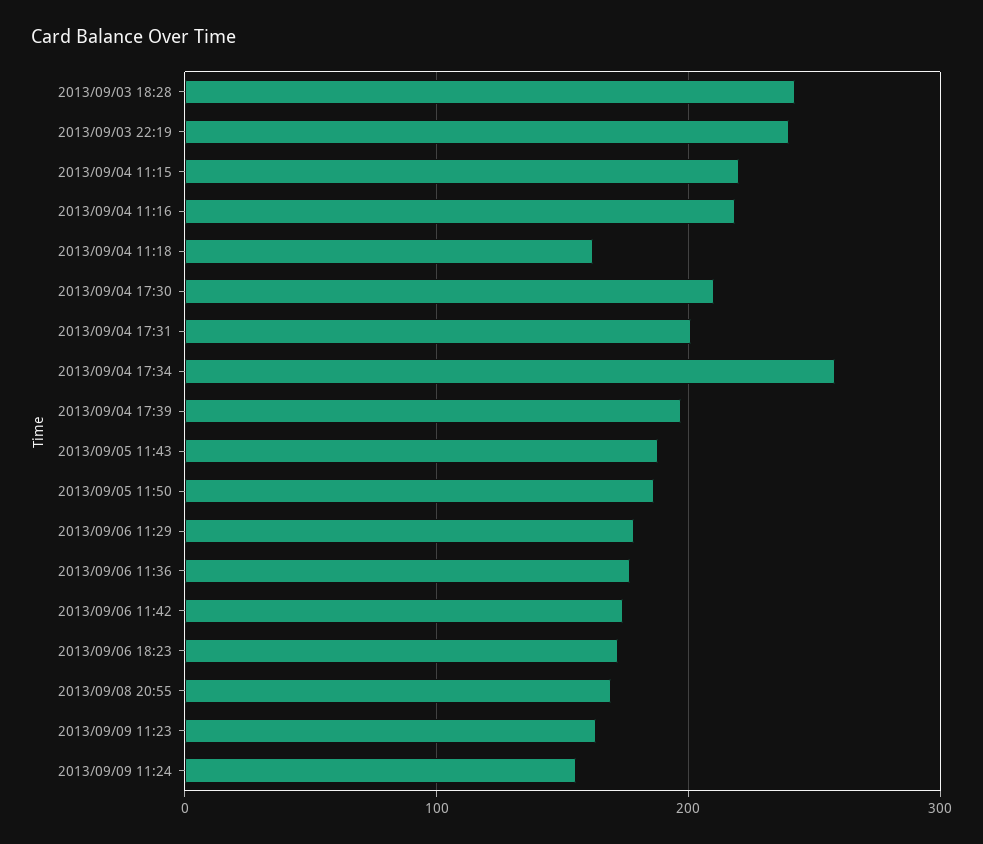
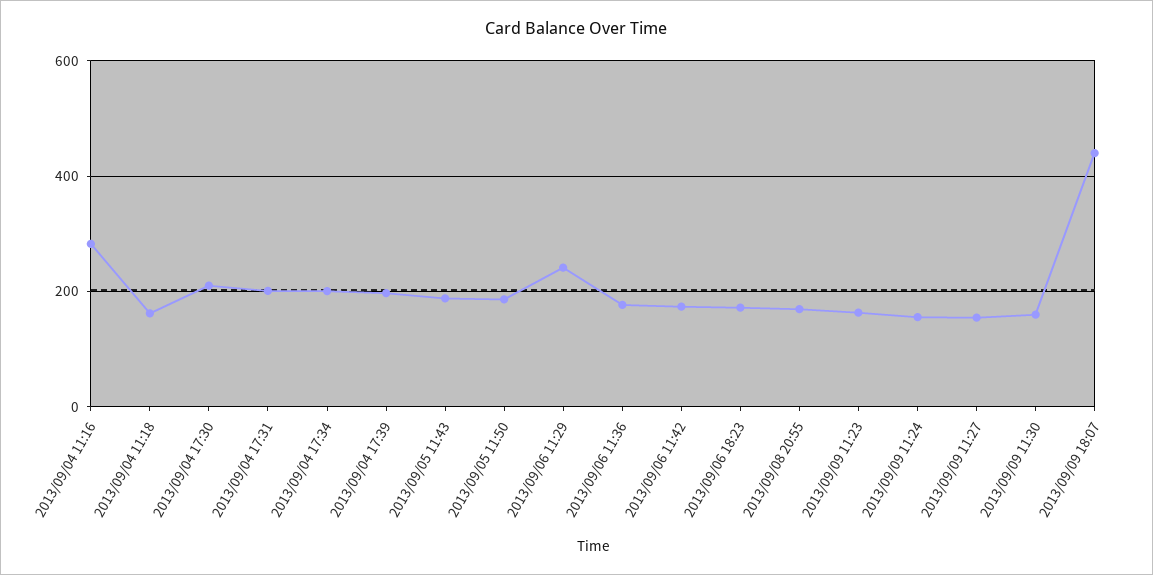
2013/09/03 18:28: 240 -> none
2013/09/03 22:19: 240 -> none
2013/09/04 11:15: 220 -> none
2013/09/04 11:16: 220 -> 280
2013/09/04 17:34: 260 -> 200
2013/09/06 11:29: 180 -> 240
2013/09/09 11:27: none -> 160
2013/09/09 11:30: none -> 160
2013/09/09 18:07: none -> 440

